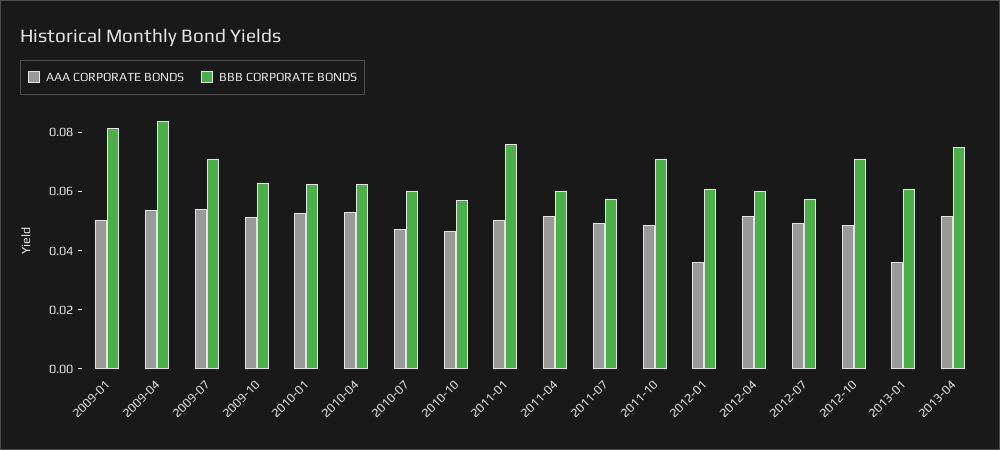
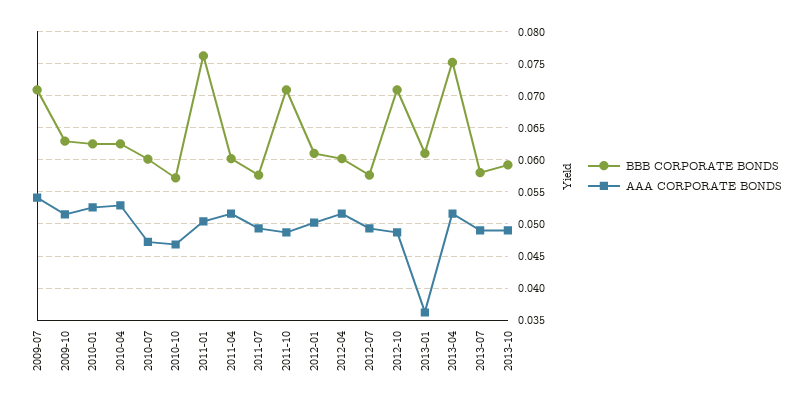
AAA CORPORATE BONDS, 2009-01: 0.05 -> none
BBB CORPORATE BONDS, 2009-01: 0.08 -> none
AAA CORPORATE BONDS, 2009-04: 0.055 -> none
BBB CORPORATE BONDS, 2009-04: 0.085 -> none
AAA CORPORATE BONDS, 2012-01: 0.035 -> 0.05
BBB CORPORATE BONDS, 2013-07: none -> 0.058
AAA CORPORATE BONDS, 2013-07: none -> 0.049
BBB CORPORATE BONDS, 2013-10: none -> 0.059
AAA CORPORATE BONDS, 2013-10: none -> 0.049

